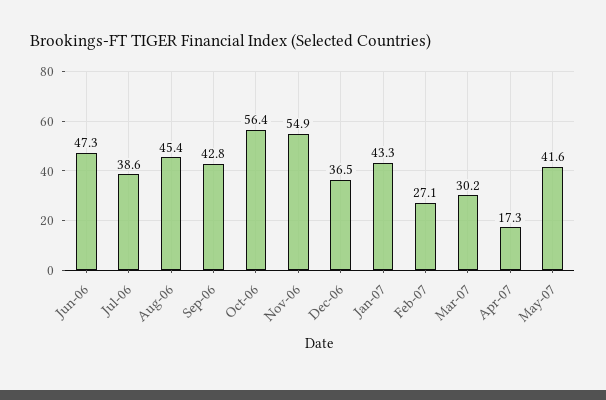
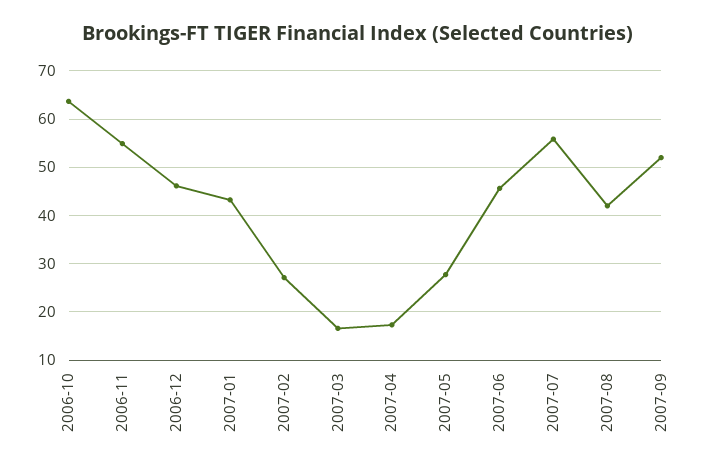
Jun-06: 47.3 -> none
Jul-06: 38.6 -> none
Aug-06: 45.4 -> none
Sep-06: 42.8 -> none
Oct-06: 56.4 -> 64
Dec-06: 36.5 -> 46
Mar-07: 30.2 -> 16
May-07: 41.6 -> 28
2007-06: none -> 46
2007-07: none -> 56
2007-08: none -> 42
2007-09: none -> 52

